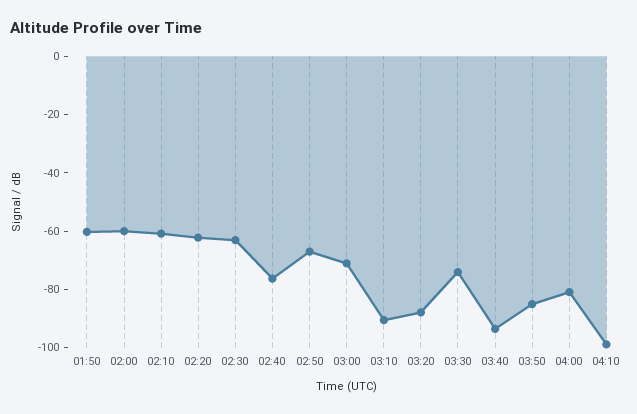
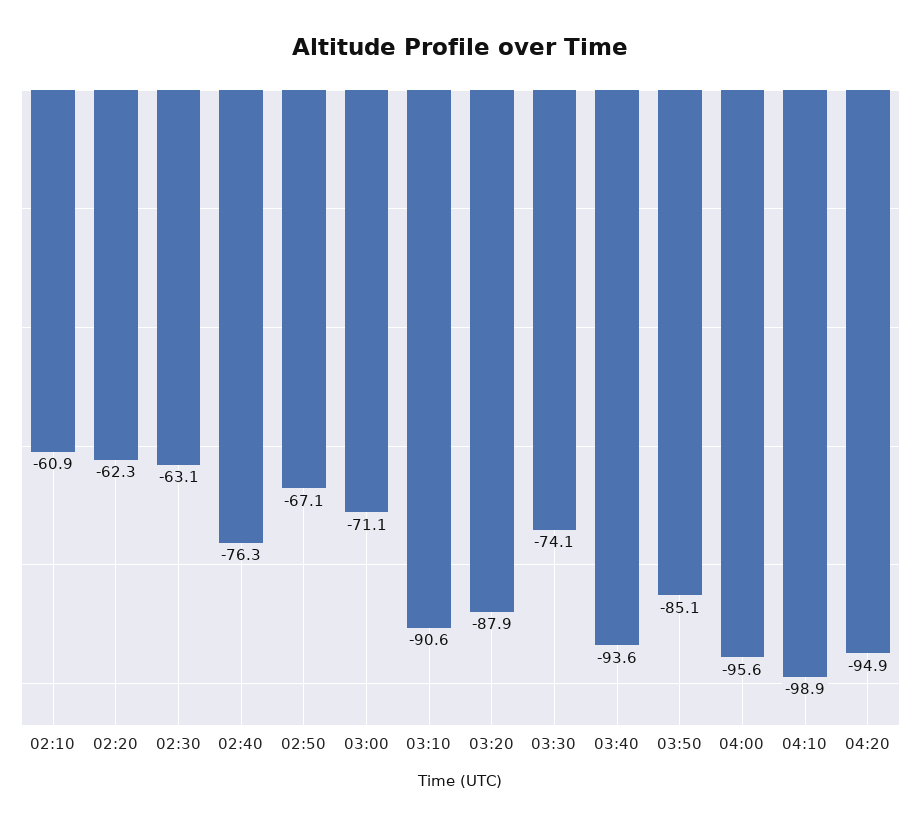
01:50: -60 -> none
02:00: -60 -> none
04:00: -80 -> -95.6
04:20: none -> -94.9

